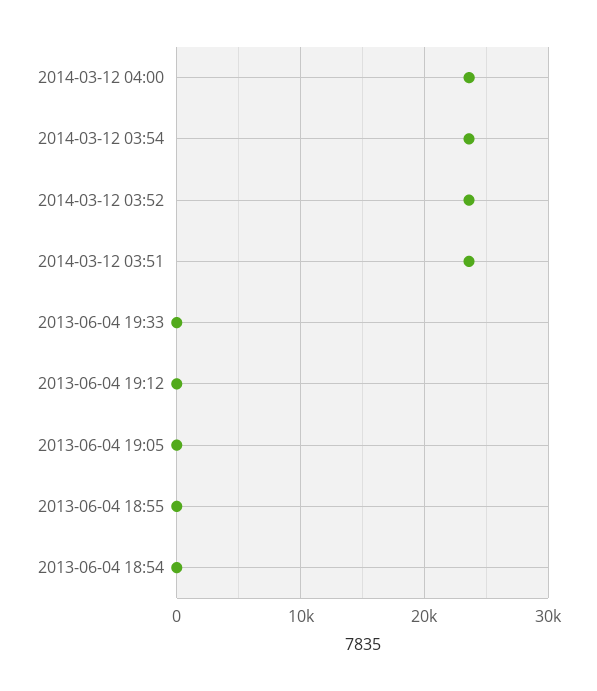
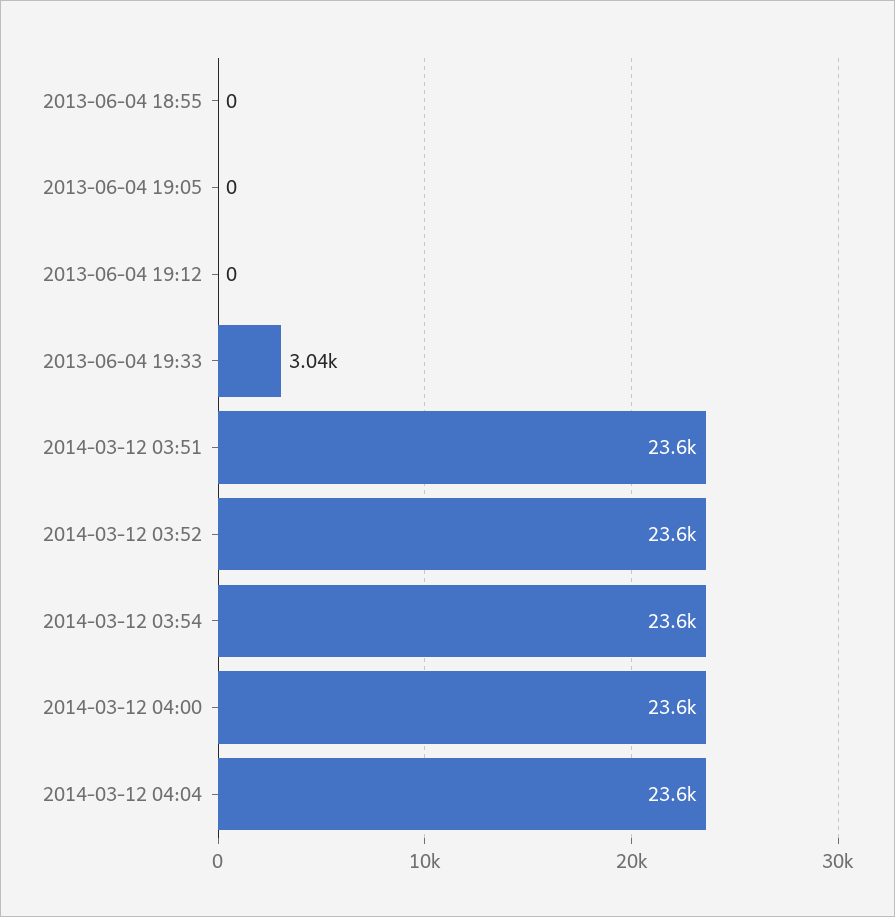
2013-06-04 19:33: 0 -> 3040
2013-06-04 18:54: 0 -> none
2014-03-12 04:04: none -> 23600

